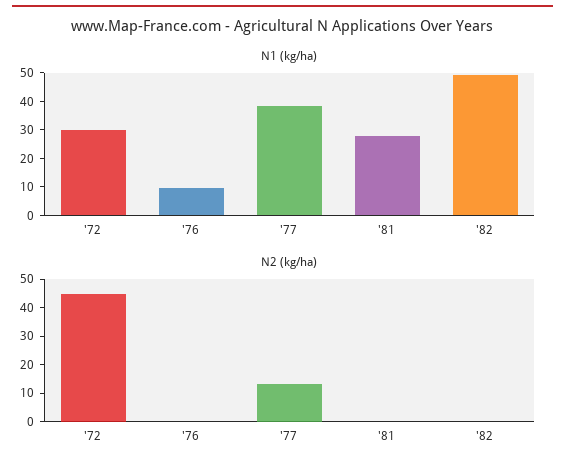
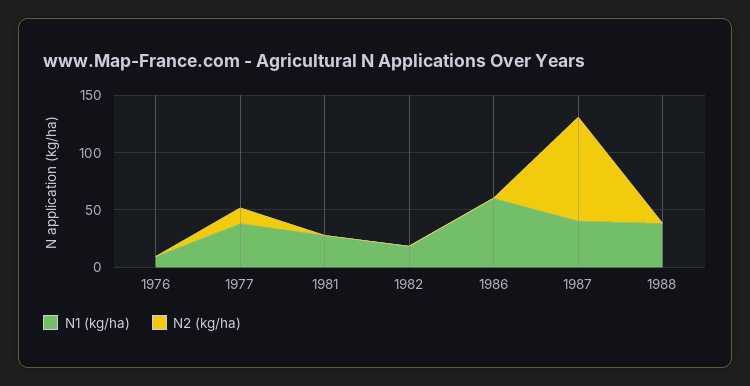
N1 (kg/ha), '72: 30 -> none
N1 (kg/ha), '82: 50 -> 20
N2 (kg/ha), '72: 45 -> none
N1 (kg/ha), 1986: none -> 60
N2 (kg/ha), 1986: none -> 0
N1 (kg/ha), 1987: none -> 40
N2 (kg/ha), 1987: none -> 90
N1 (kg/ha), 1988: none -> 40
N2 (kg/ha), 1988: none -> 0

